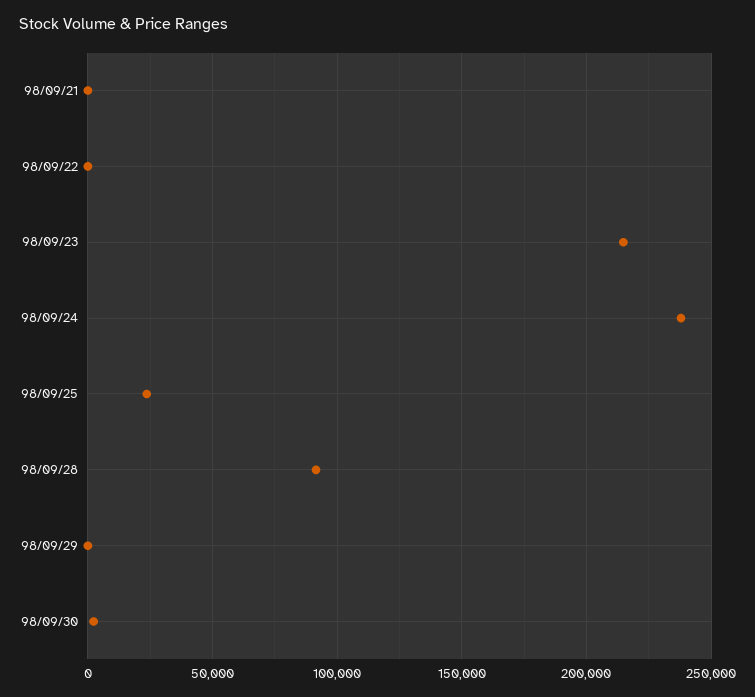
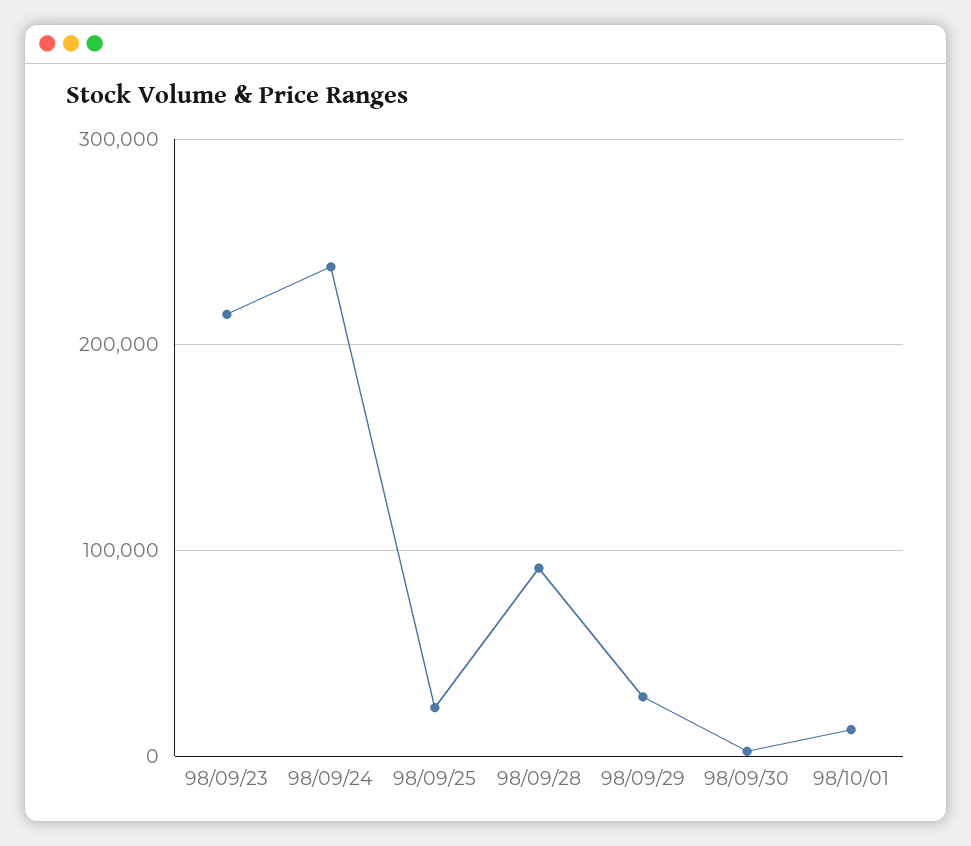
98/09/21: 0 -> none
98/09/22: 0 -> none
98/09/29: 0 -> 30000
98/10/01: none -> 10000

